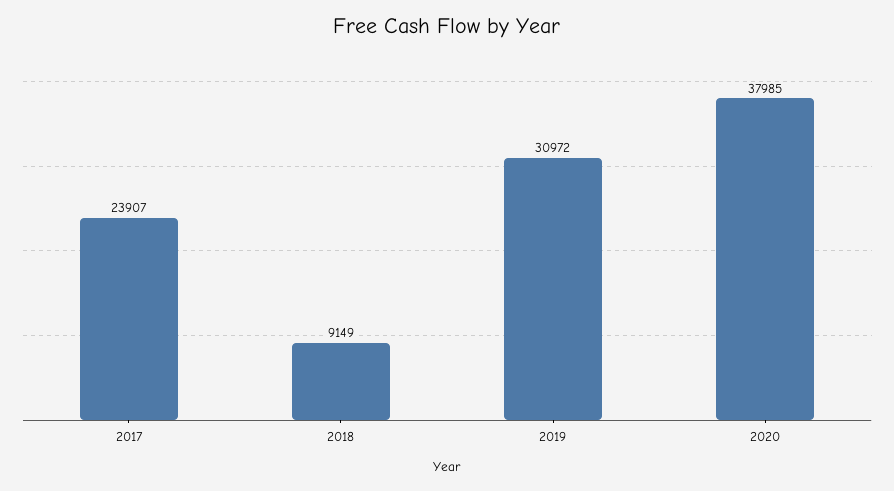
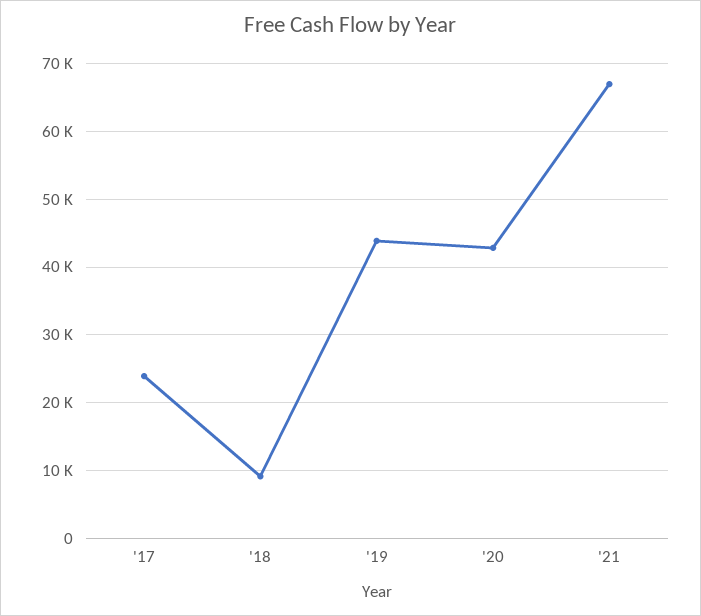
2019: 30972 -> 44000
2020: 37985 -> 43000
'21: none -> 67000

